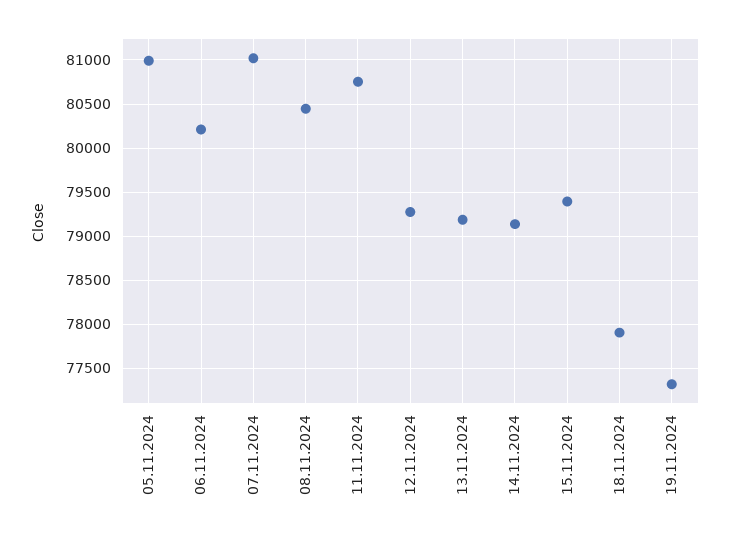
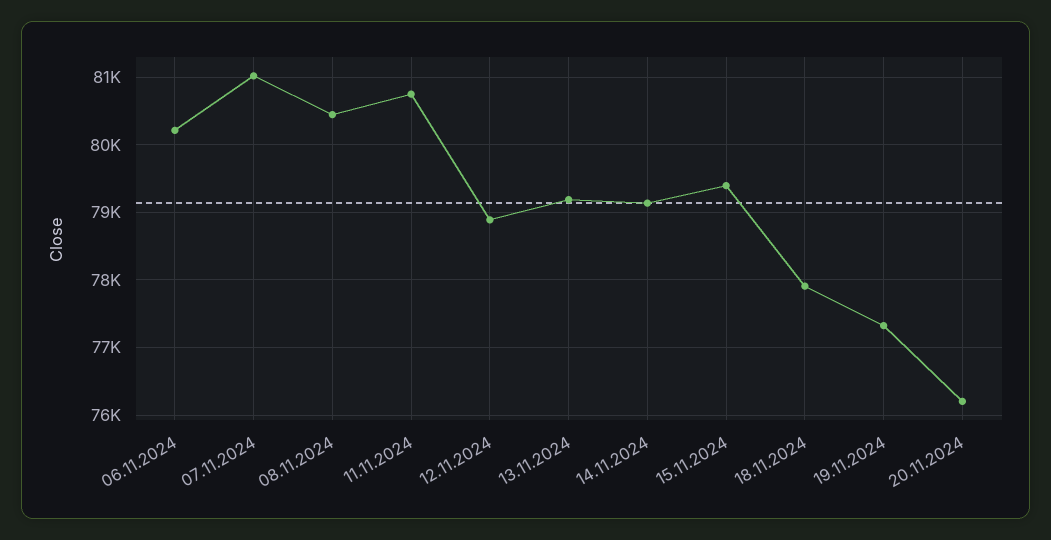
05.11.2024: 81000 -> none
12.11.2024: 79300 -> 78900
20.11.2024: none -> 76200

